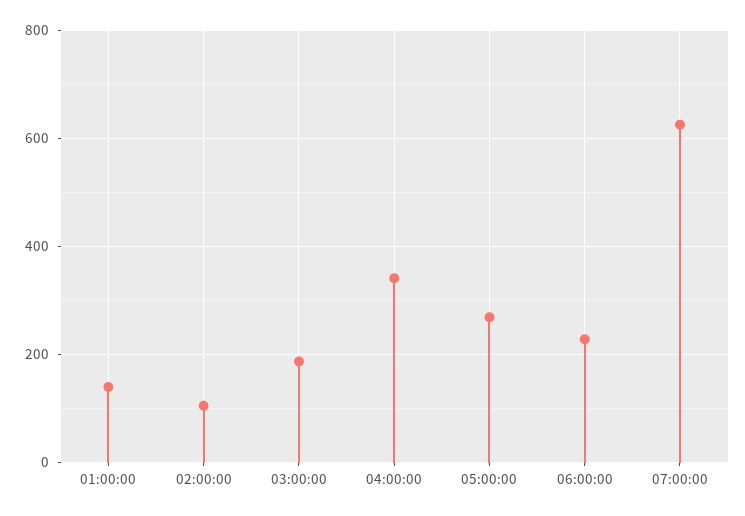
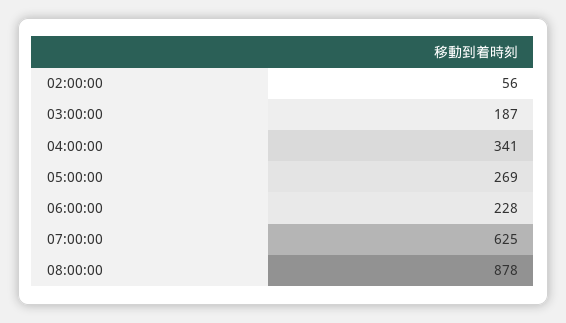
01:00:00: 140 -> none
02:00:00: 100 -> 56
08:00:00: none -> 878

